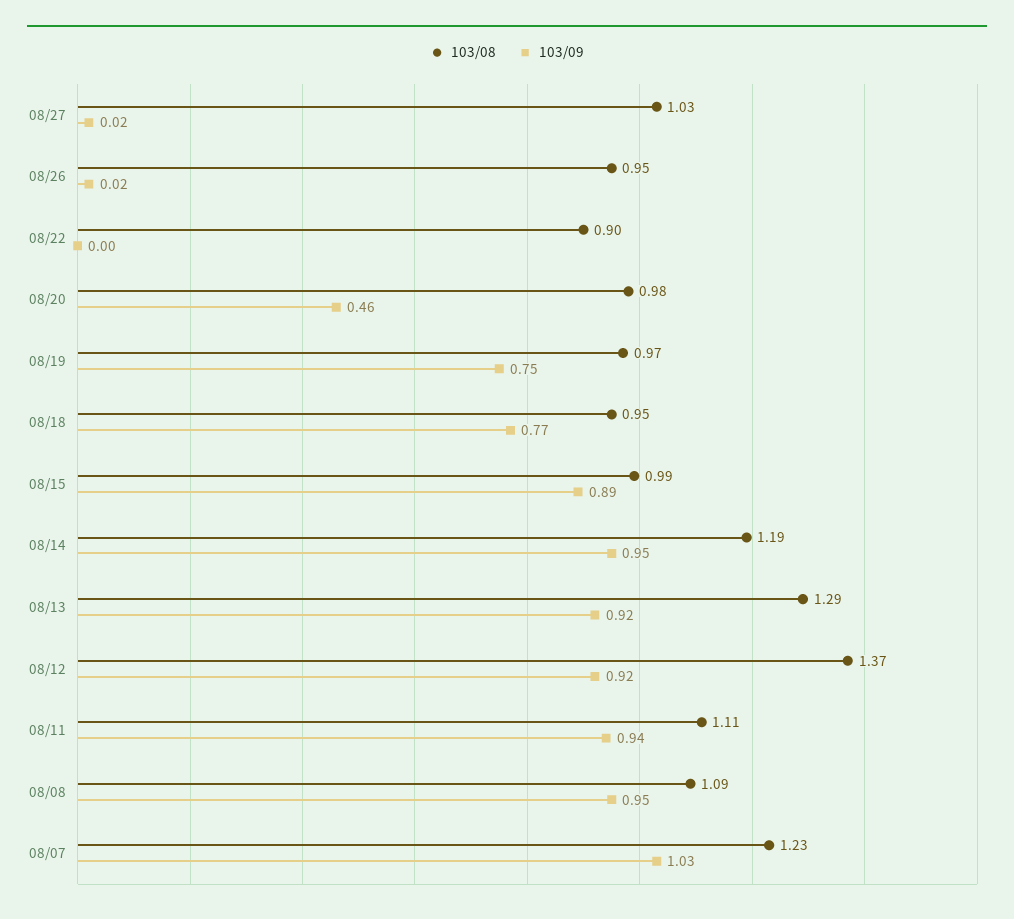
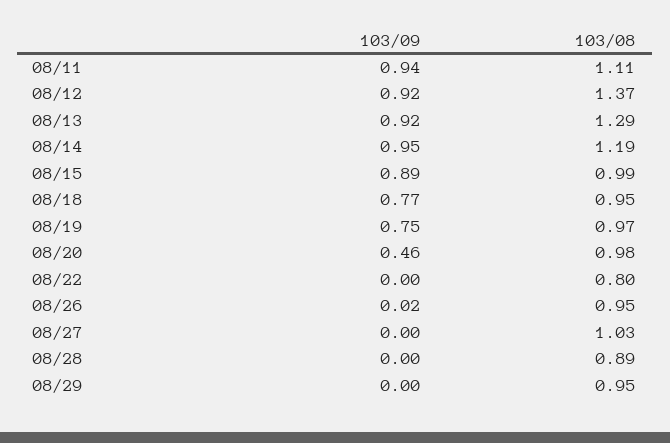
103/09, 08/27: 0.02 -> 0
103/08, 08/22: 0.9 -> 0.8
103/08, 08/08: 1.09 -> none
103/09, 08/08: 0.95 -> none
103/08, 08/07: 1.23 -> none
103/09, 08/07: 1.03 -> none
103/09, 08/28: none -> 0
103/08, 08/28: none -> 0.89
103/09, 08/29: none -> 0
103/08, 08/29: none -> 0.95

